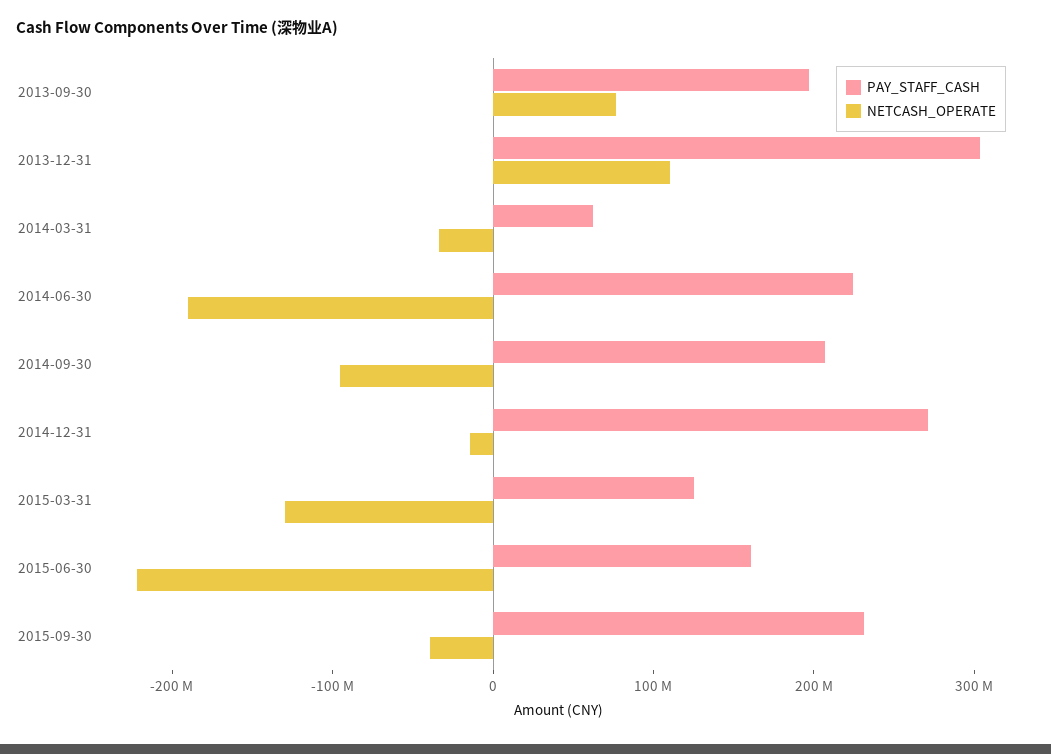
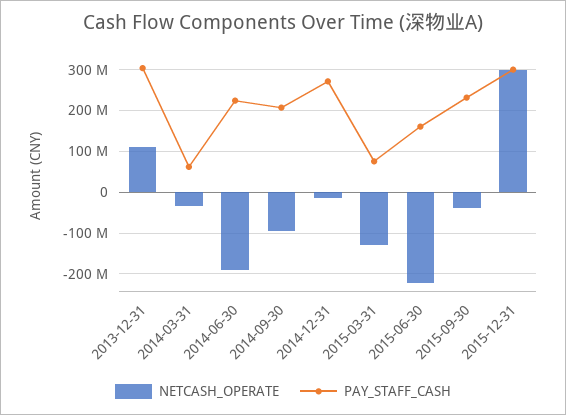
PAY_STAFF_CASH, 2013-09-30: 200000000 -> none
NETCASH_OPERATE, 2013-09-30: 80000000 -> none
PAY_STAFF_CASH, 2015-03-31: 120000000 -> 80000000
NETCASH_OPERATE, 2015-12-31: none -> 300000000
PAY_STAFF_CASH, 2015-12-31: none -> 300000000

